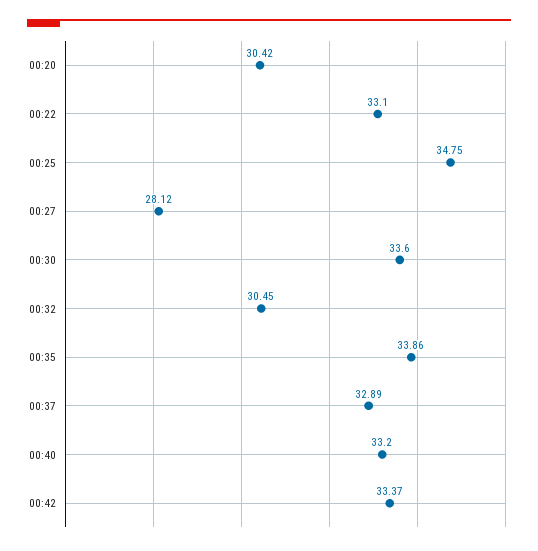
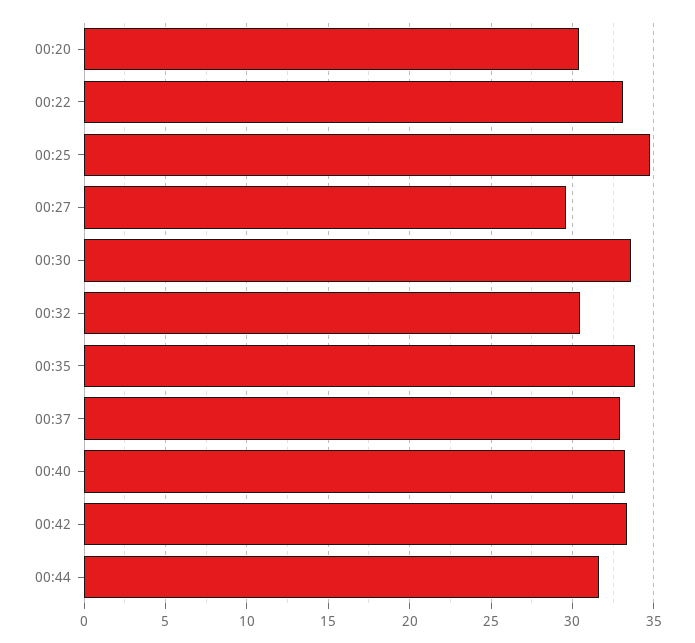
00:27: 28.12 -> 29.5
00:44: none -> 31.5

